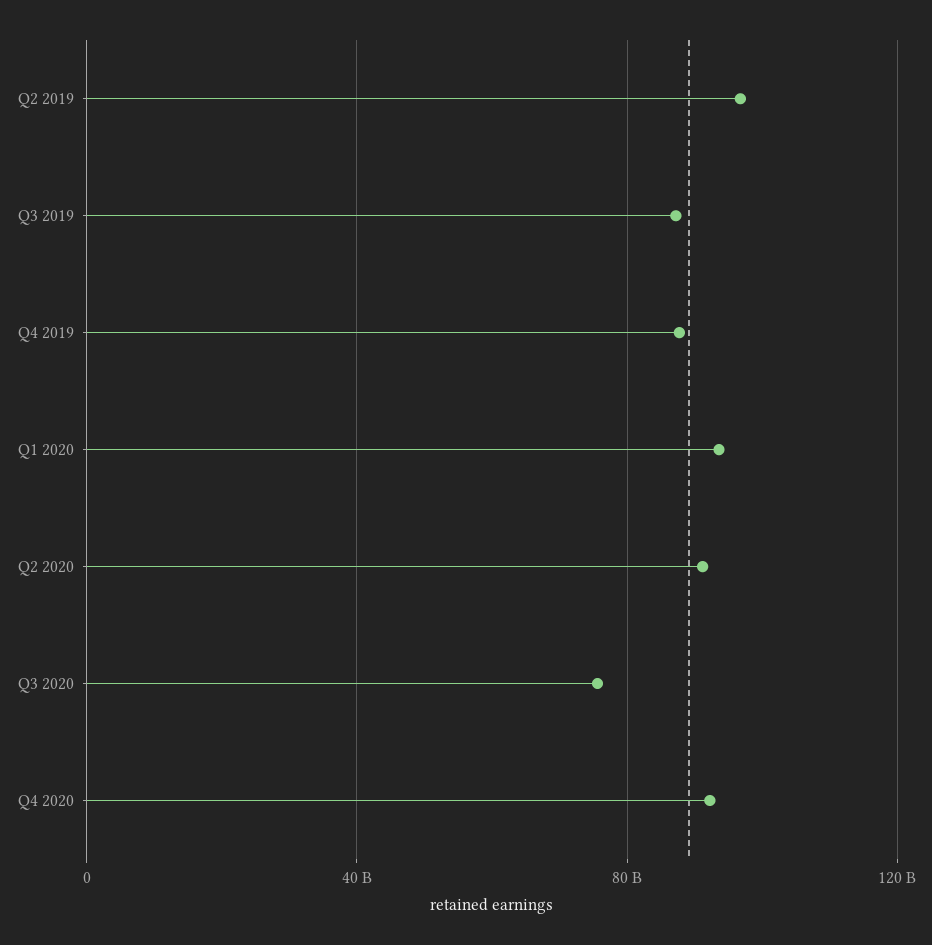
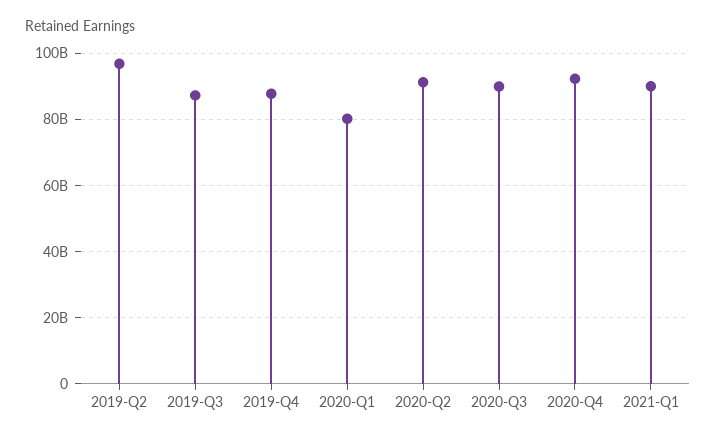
Q1 2020: 95000000000 -> 80000000000
Q3 2020: 75000000000 -> 90000000000
2021-Q1: none -> 90000000000

